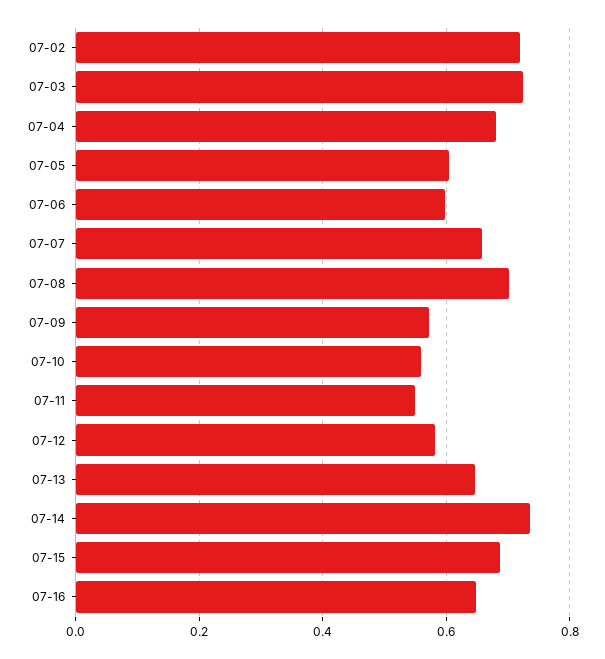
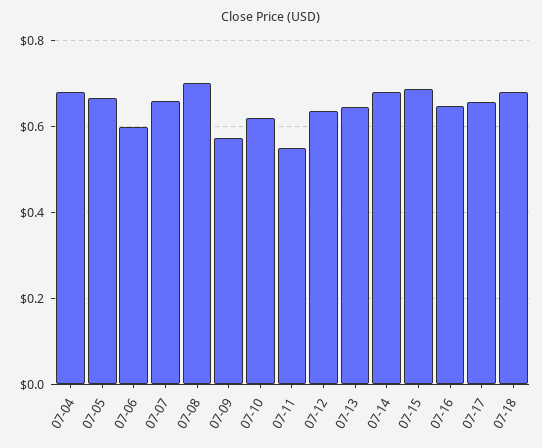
07-02: 0.72 -> none
07-03: 0.72 -> none
07-05: 0.6 -> 0.66
07-10: 0.56 -> 0.62
07-12: 0.58 -> 0.64
07-14: 0.74 -> 0.68
07-17: none -> 0.66
07-18: none -> 0.68

